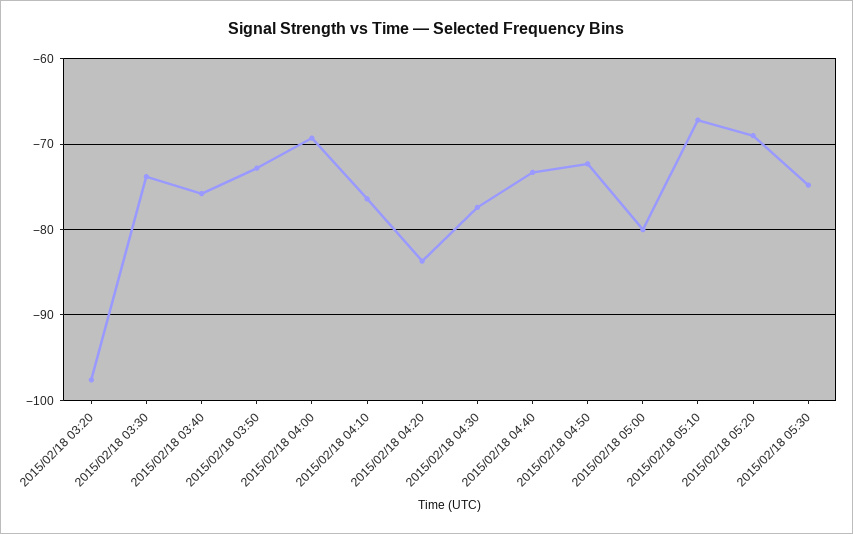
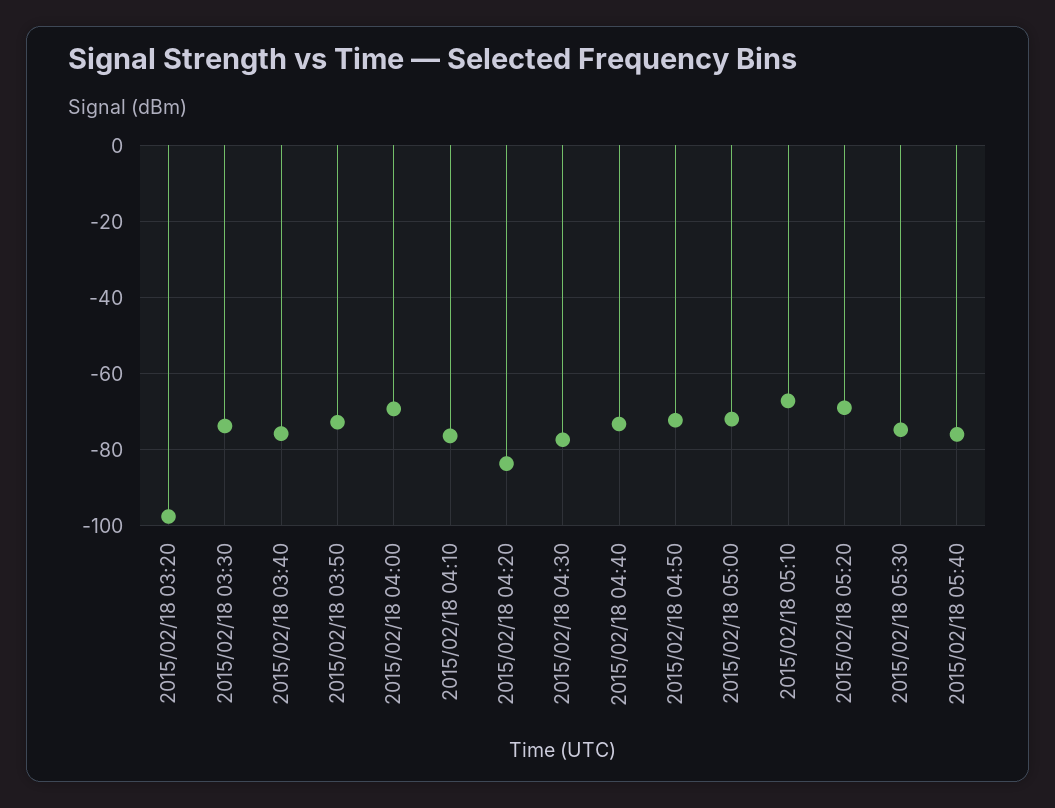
2015/02/18 05:00: -80 -> -72
2015/02/18 05:40: none -> -76

